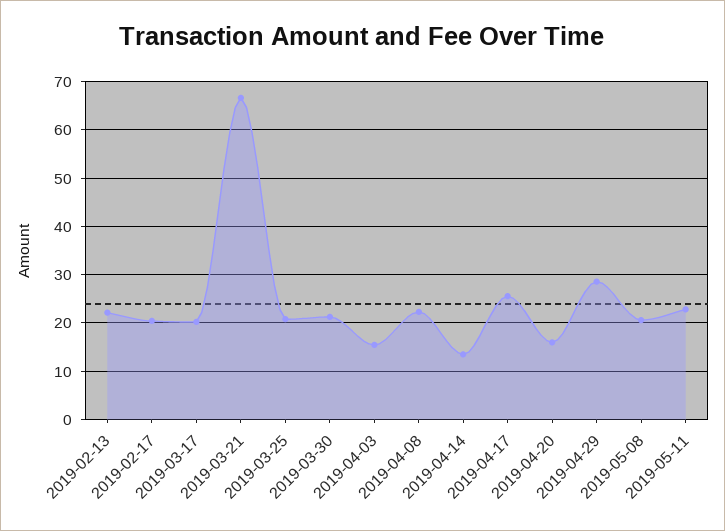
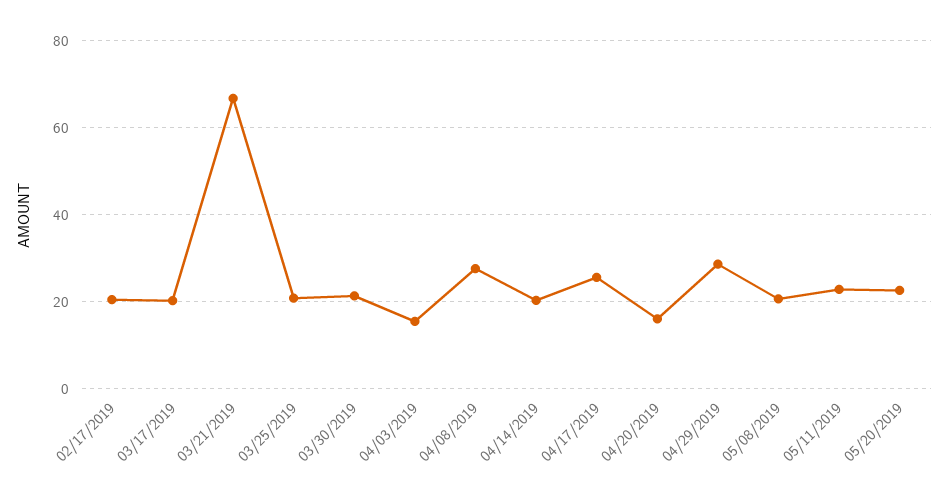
2019-02-13: 22 -> none
2019-04-08: 22 -> 28
2019-04-14: 14 -> 20
05/20/2019: none -> 22

